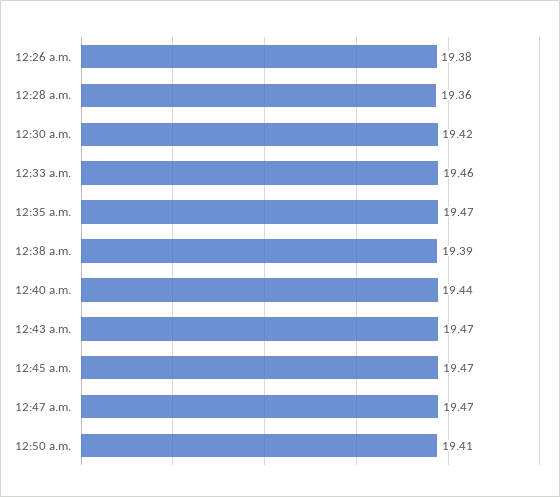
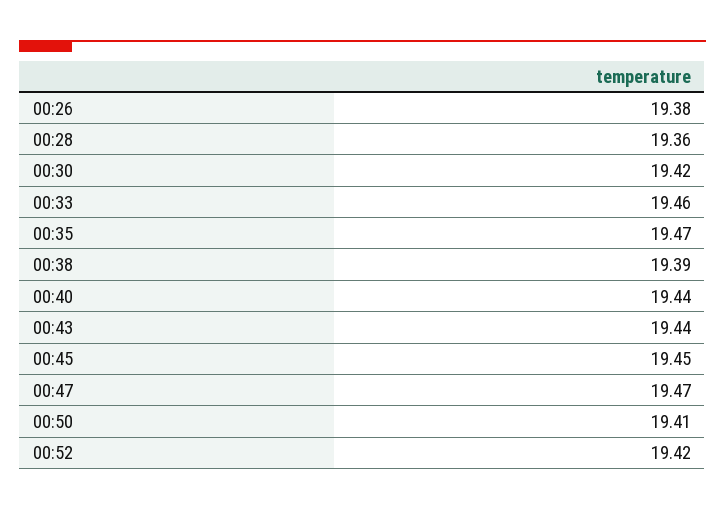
12:43 a.m.: 19.47 -> 19.44
12:45 a.m.: 19.47 -> 19.45
00:52: none -> 19.42

